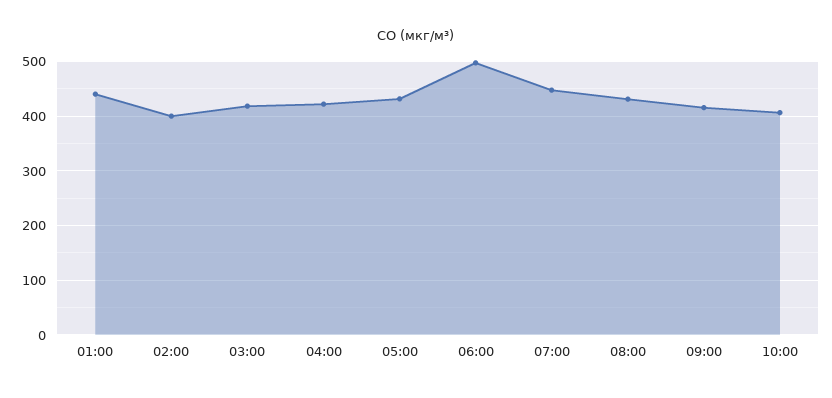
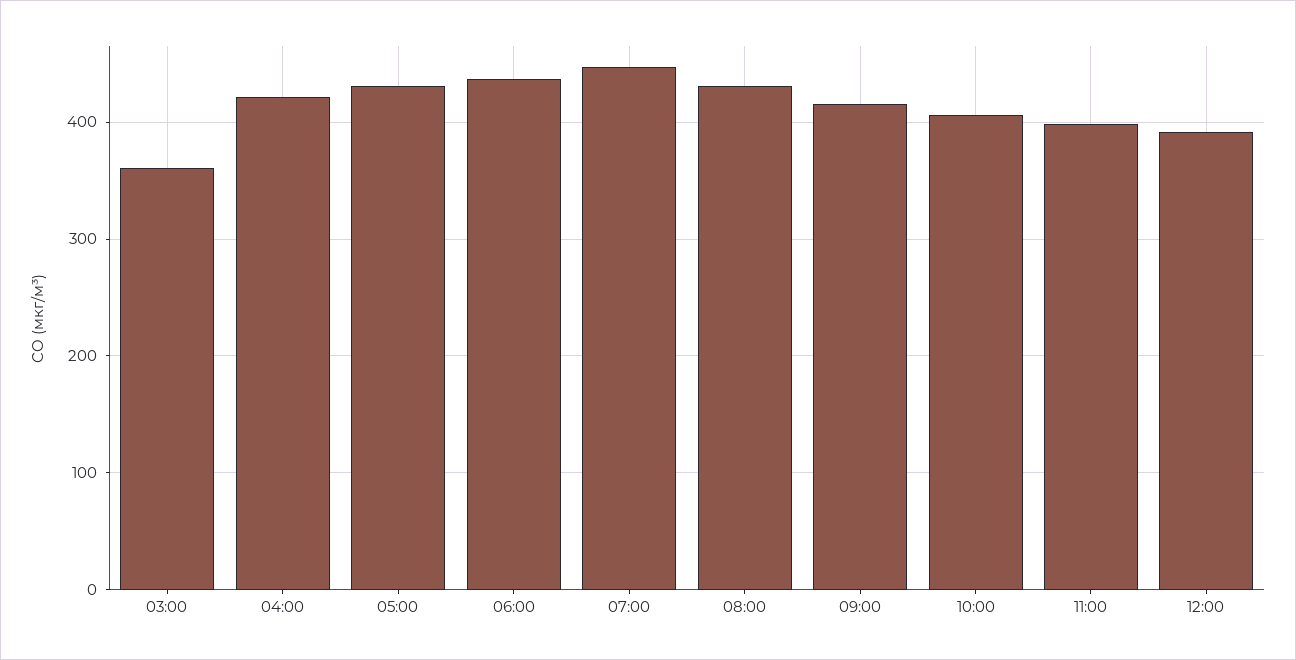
01:00: 440 -> none
02:00: 400 -> none
03:00: 420 -> 360
06:00: 500 -> 440
11:00: none -> 400
12:00: none -> 390

